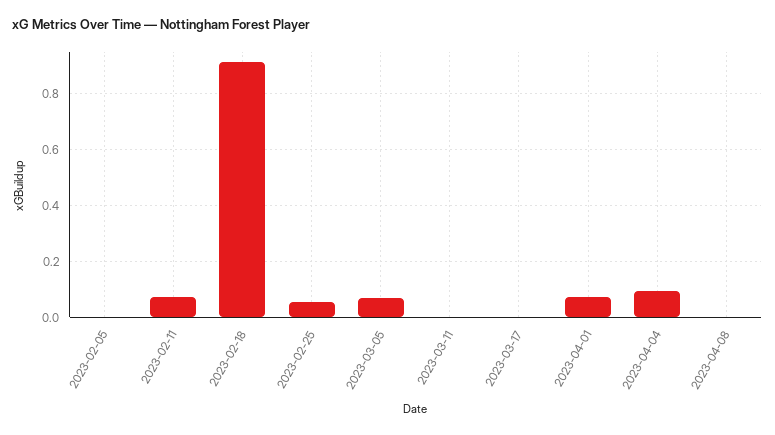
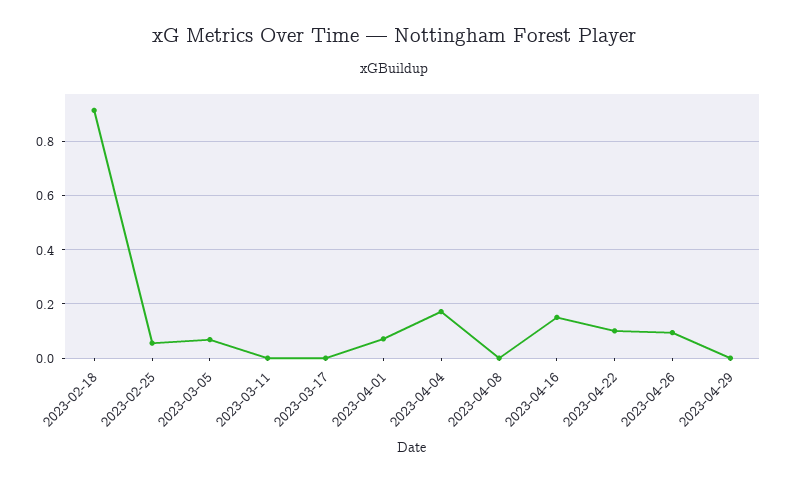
2023-02-05: 0 -> none
2023-02-11: 0.075 -> none
2023-04-04: 0.1 -> 0.175
2023-04-16: none -> 0.15
2023-04-22: none -> 0.1
2023-04-26: none -> 0.1
2023-04-29: none -> 0

